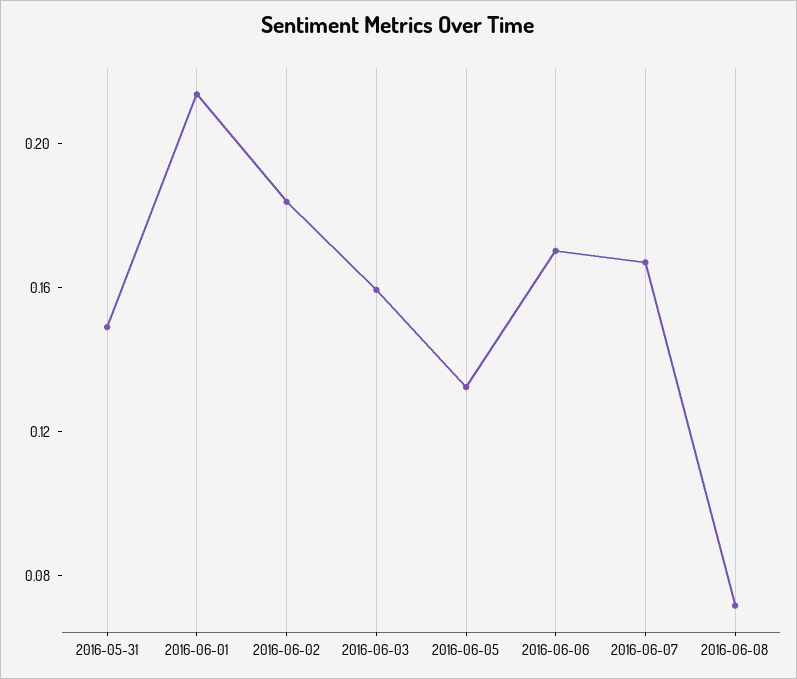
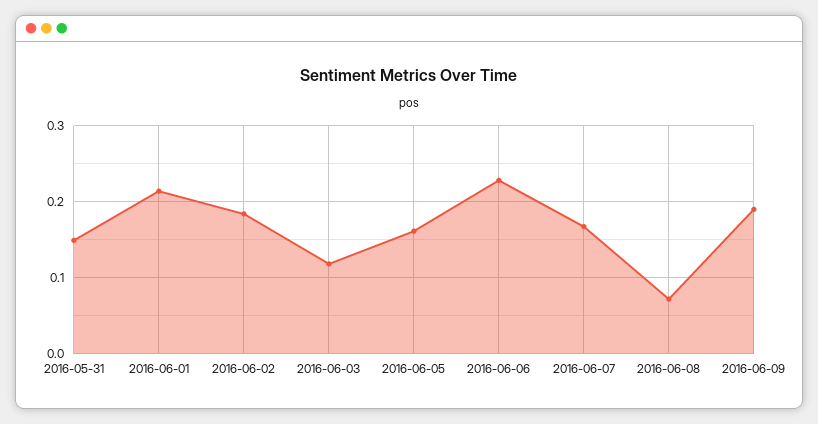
2016-06-03: 0.16 -> 0.12
2016-06-05: 0.13 -> 0.16
2016-06-06: 0.17 -> 0.23
2016-06-09: none -> 0.19

